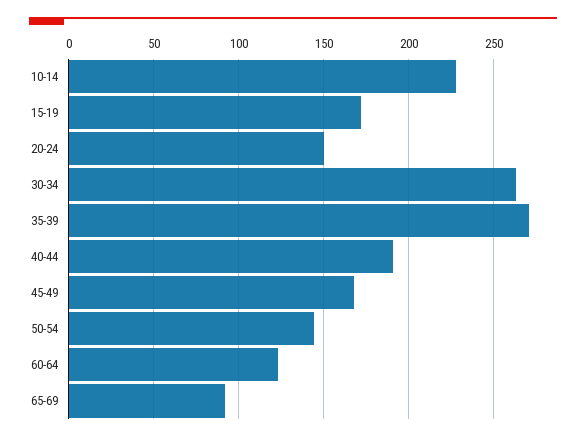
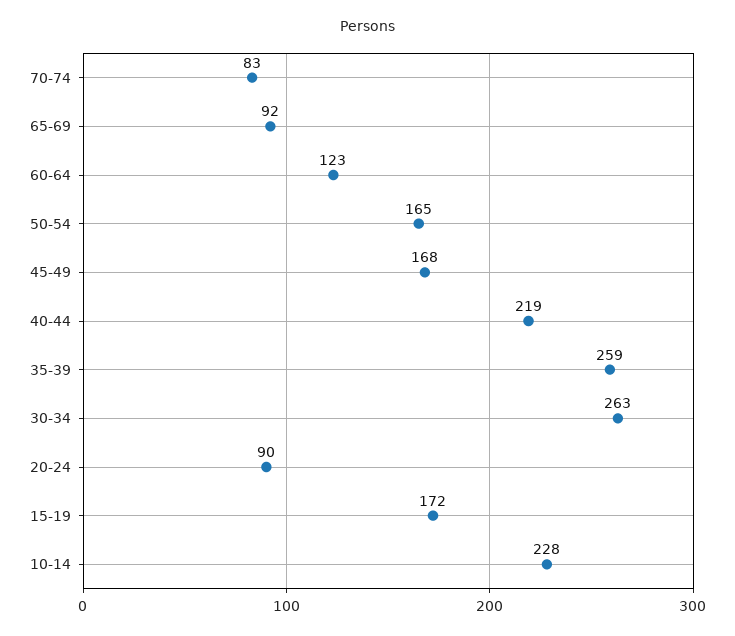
20-24: 150 -> 90
35-39: 270 -> 259
40-44: 190 -> 219
50-54: 145 -> 165
70-74: none -> 83

